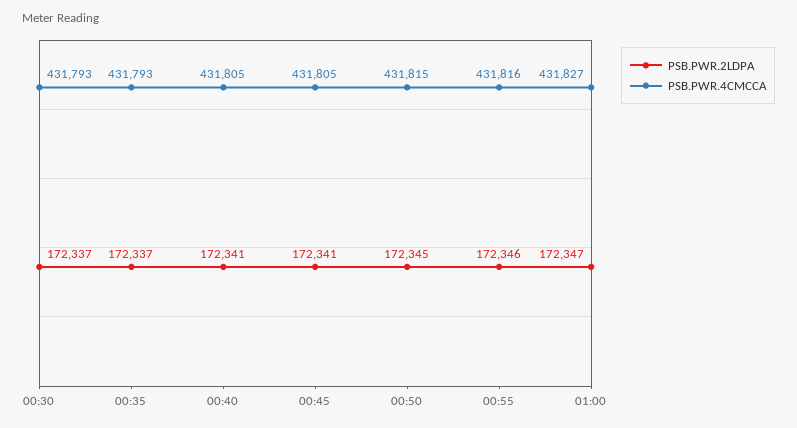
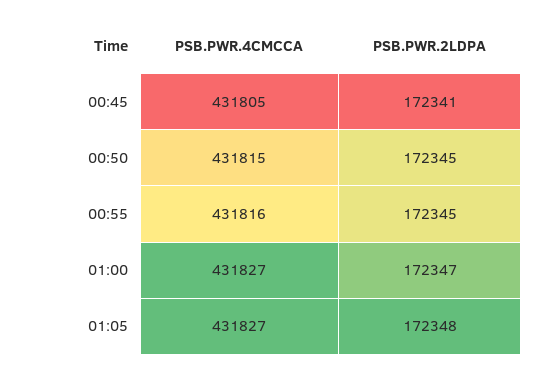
PSB.PWR.2LDPA, 00:30: 172337 -> none
PSB.PWR.4CMCCA, 00:30: 431793 -> none
PSB.PWR.2LDPA, 00:35: 172337 -> none
PSB.PWR.4CMCCA, 00:35: 431793 -> none
PSB.PWR.2LDPA, 00:40: 172341 -> none
PSB.PWR.4CMCCA, 00:40: 431805 -> none
PSB.PWR.2LDPA, 00:55: 172346 -> 172345
PSB.PWR.4CMCCA, 01:05: none -> 431827
PSB.PWR.2LDPA, 01:05: none -> 172348

